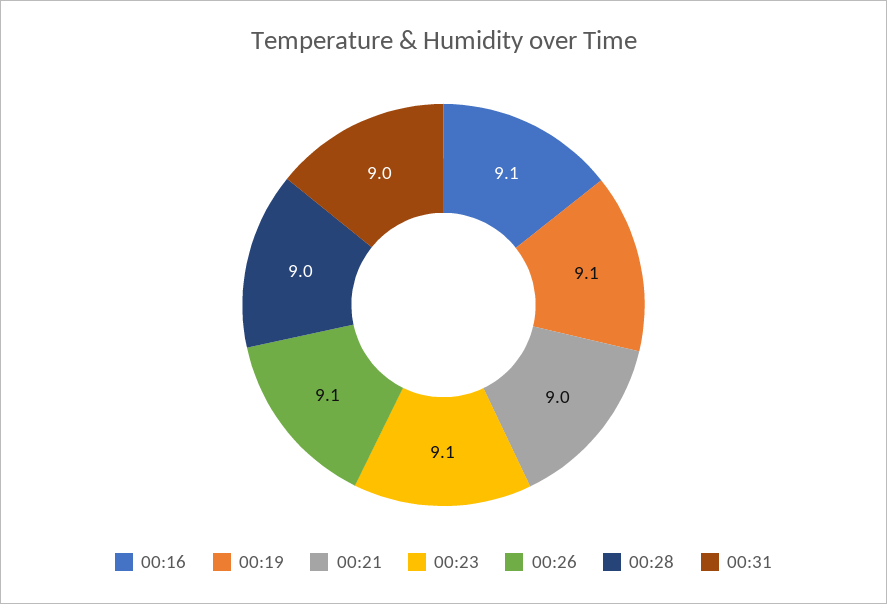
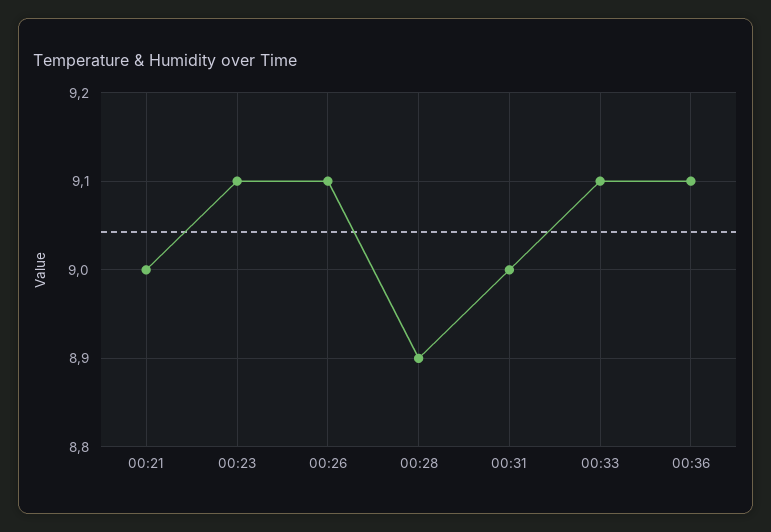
00:16: 9.1 -> none
00:19: 9.1 -> none
00:28: 9 -> 8.9
00:33: none -> 9.1
00:36: none -> 9.1

